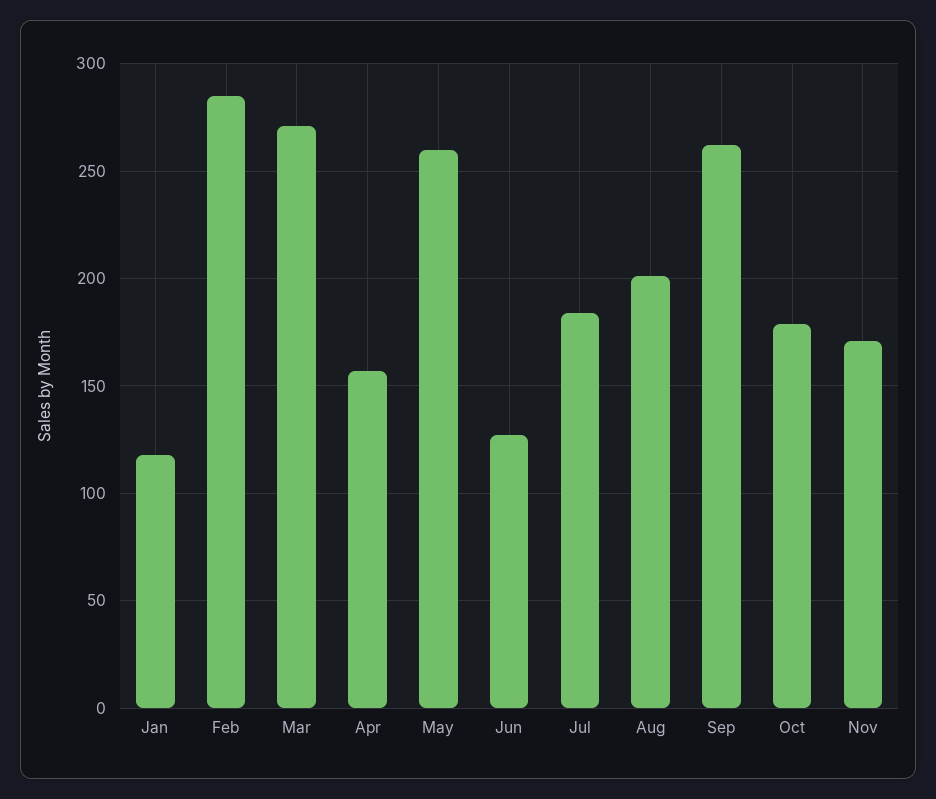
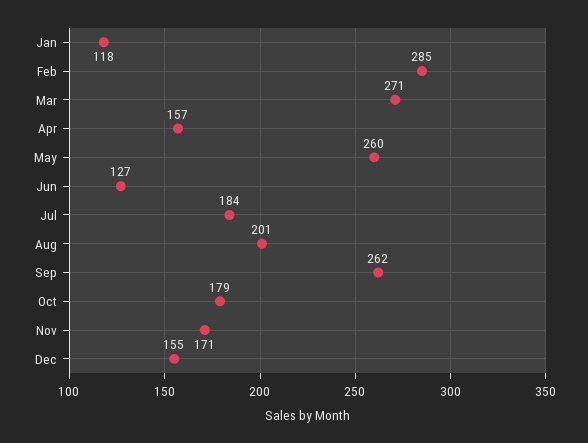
Dec: none -> 155

